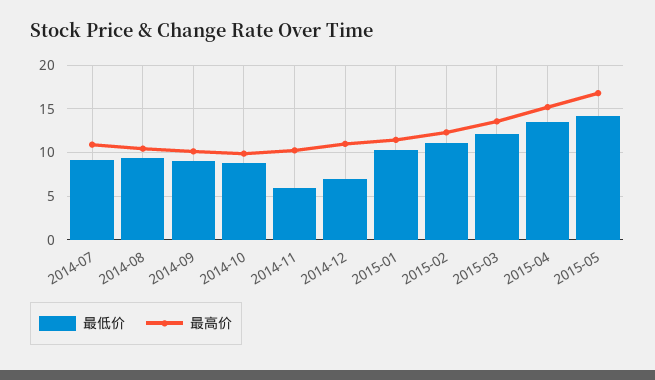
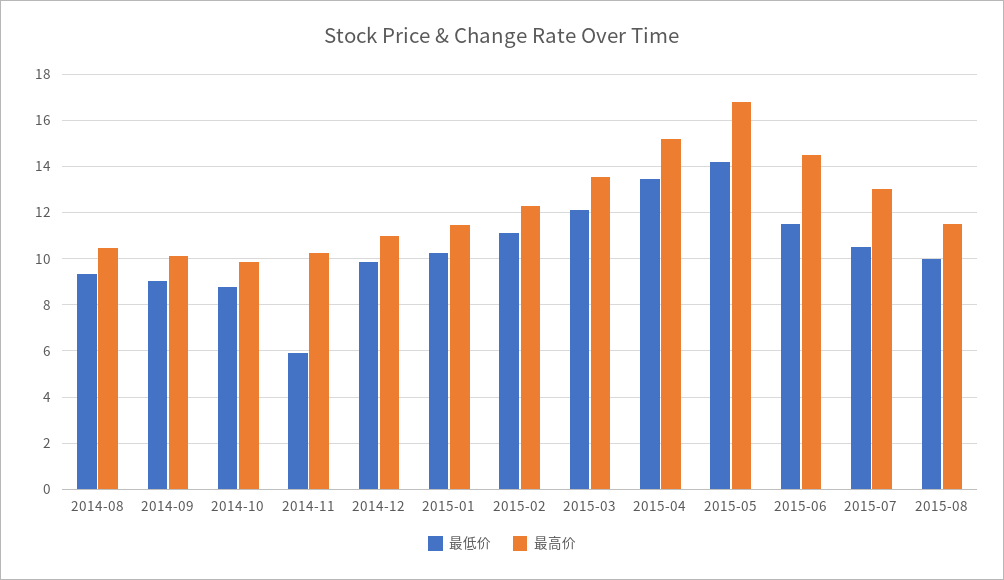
最低价, 2014-07: 9 -> none
最高价, 2014-07: 11 -> none
最低价, 2014-12: 7 -> 10
最低价, 2015-06: none -> 11.5
最高价, 2015-06: none -> 14.5
最低价, 2015-07: none -> 10.5
最高价, 2015-07: none -> 13
最低价, 2015-08: none -> 10
最高价, 2015-08: none -> 11.5

